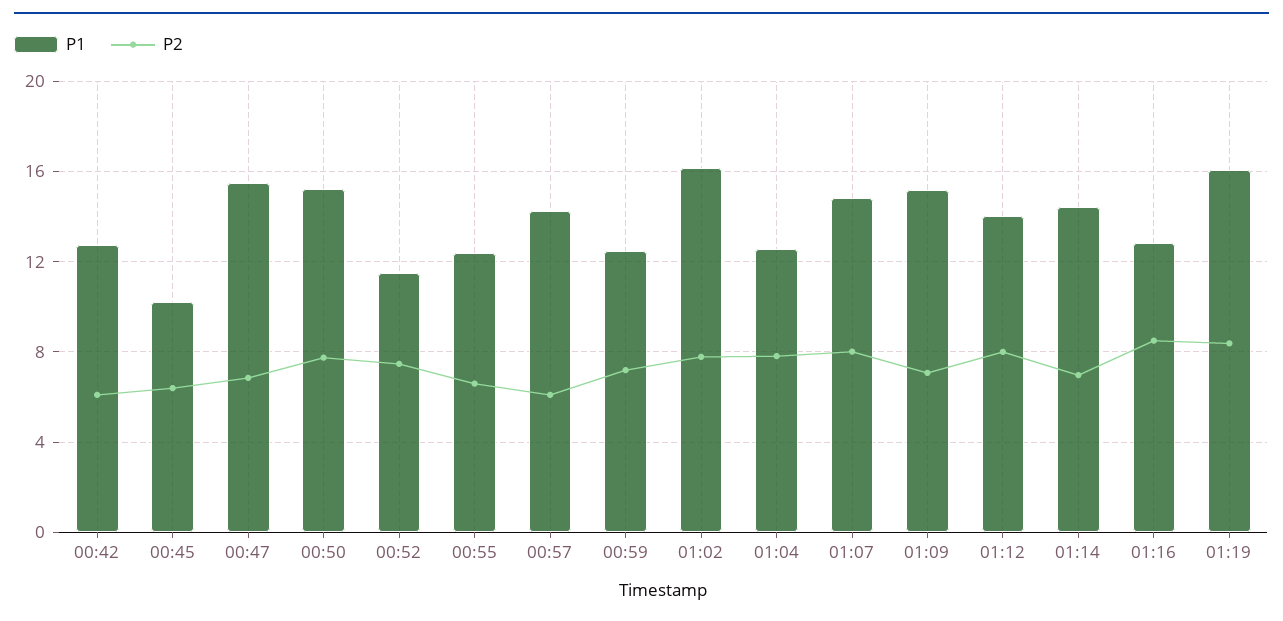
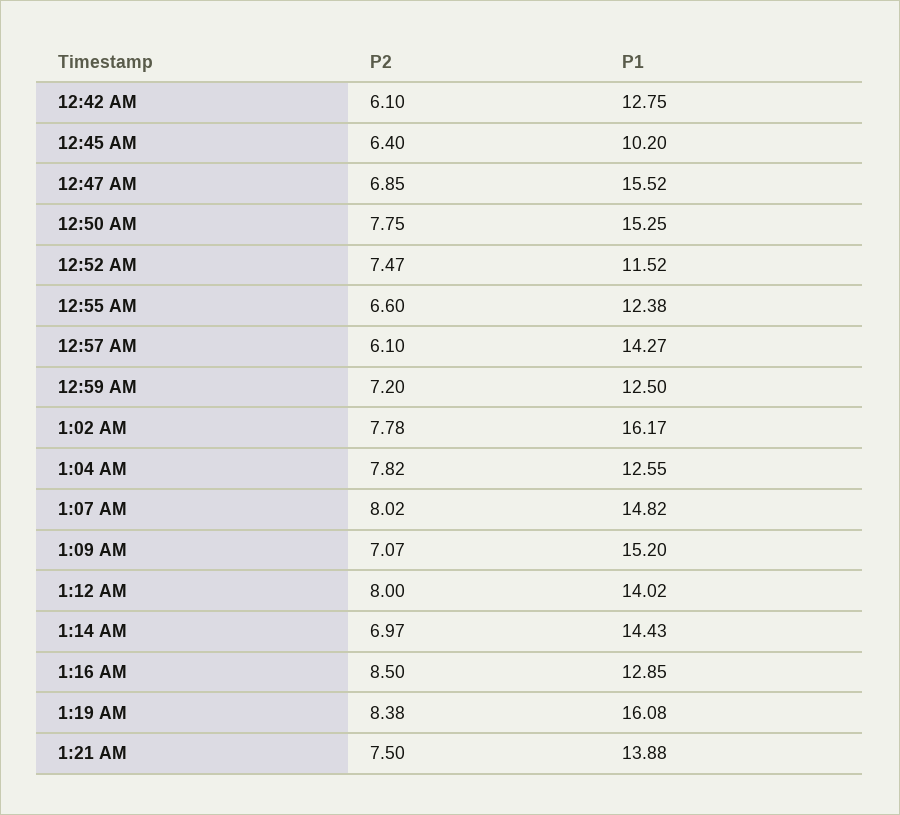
P2, 1:21 AM: none -> 7.5
P1, 1:21 AM: none -> 13.88

